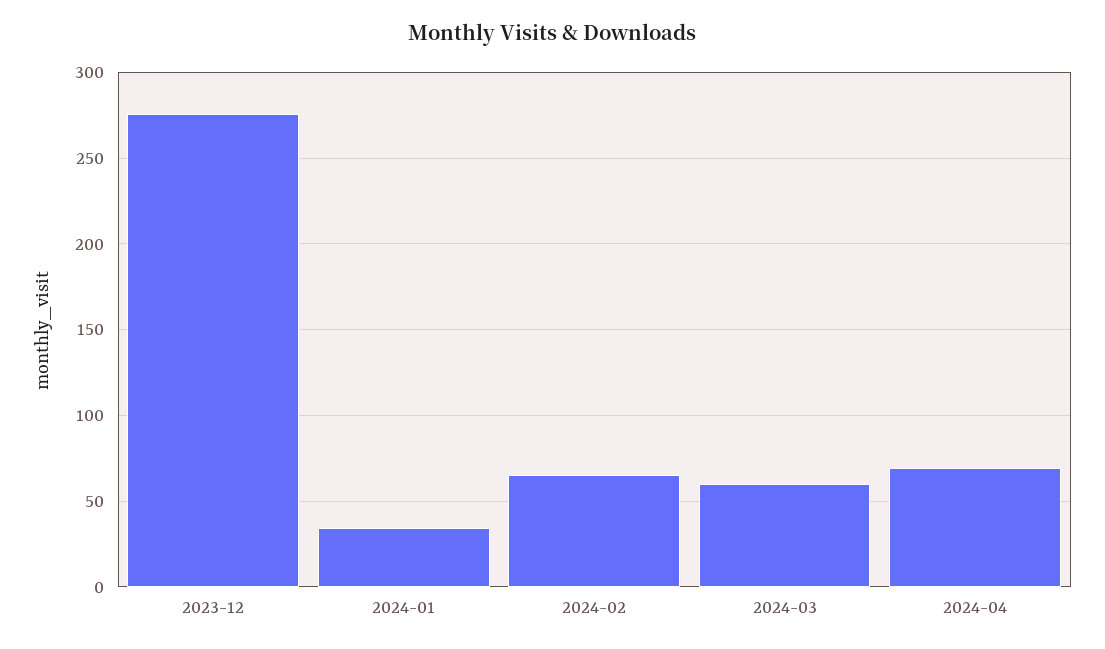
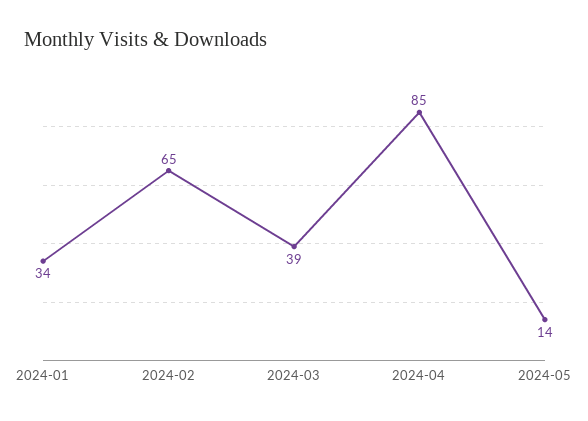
2023-12: 275 -> none
2024-03: 60 -> 39
2024-04: 70 -> 85
2024-05: none -> 14

